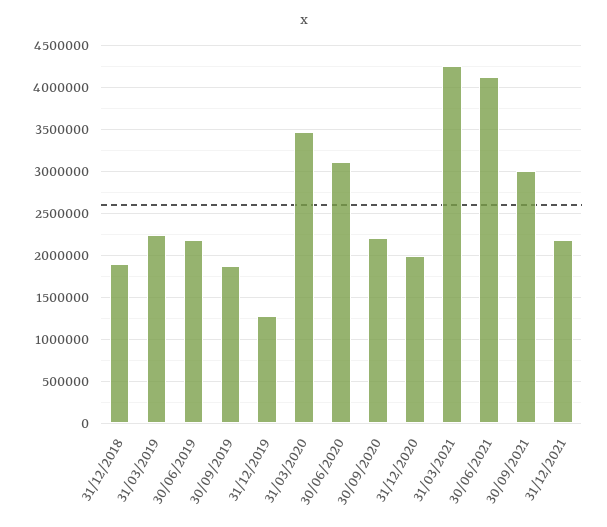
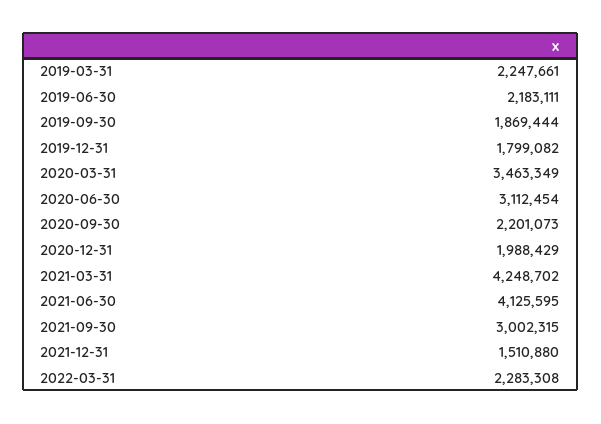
31/12/2018: 1900000 -> none
31/12/2019: 1300000 -> 1799082
31/12/2021: 2200000 -> 1510880
2022-03-31: none -> 2283308

